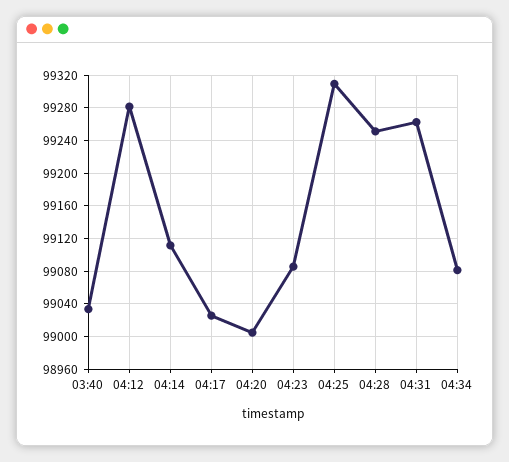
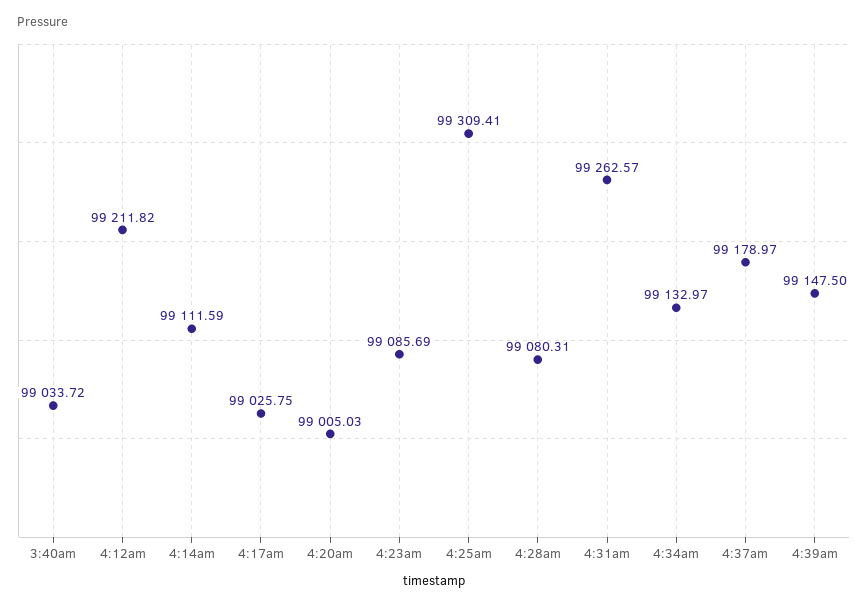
04:12: 99280 -> 99211.82
04:28: 99250 -> 99080.31
04:34: 99080 -> 99132.97
4:37am: none -> 99178.97
4:39am: none -> 99147.5

